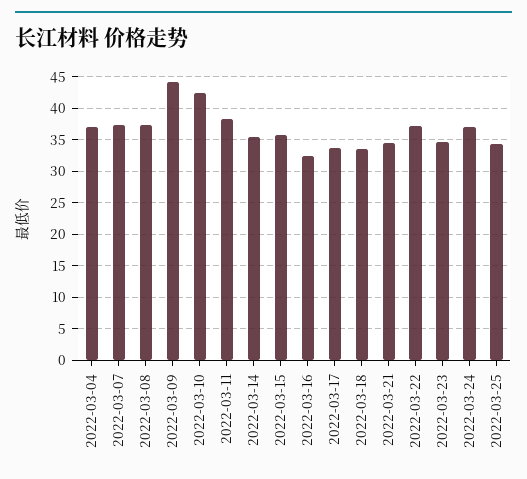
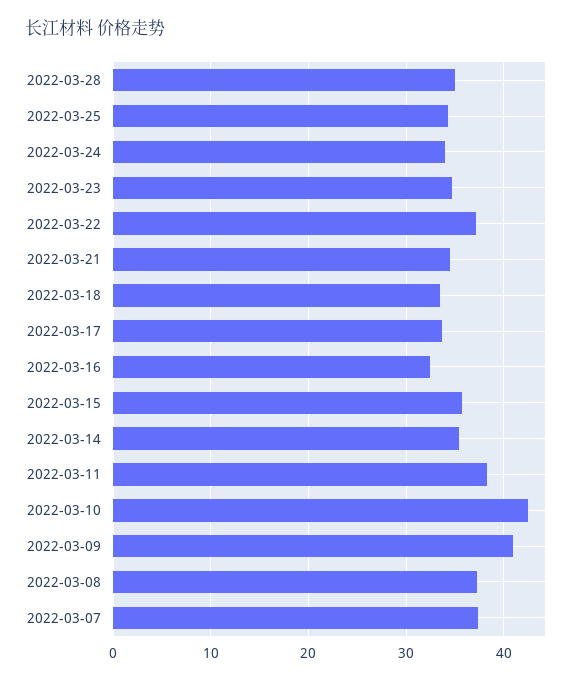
2022-03-04: 37 -> none
2022-03-09: 44 -> 41
2022-03-24: 37 -> 34
2022-03-28: none -> 35

